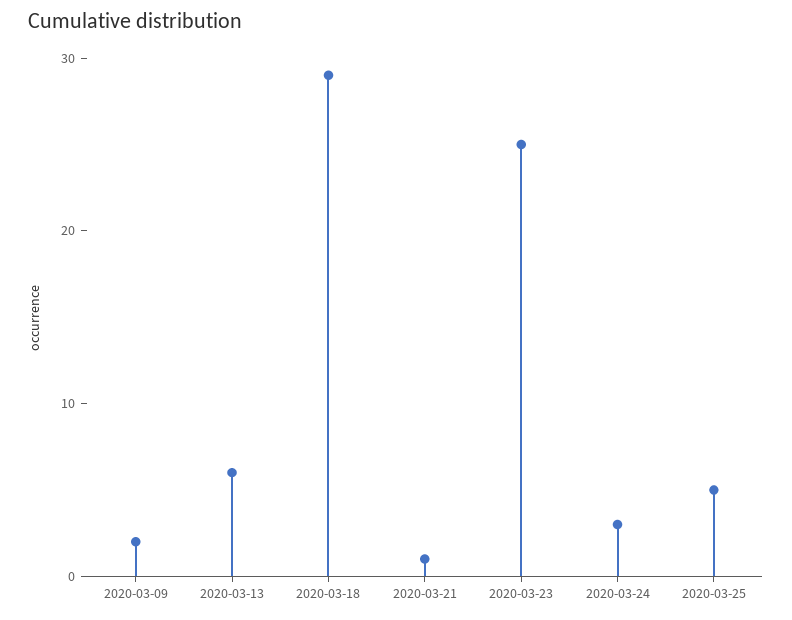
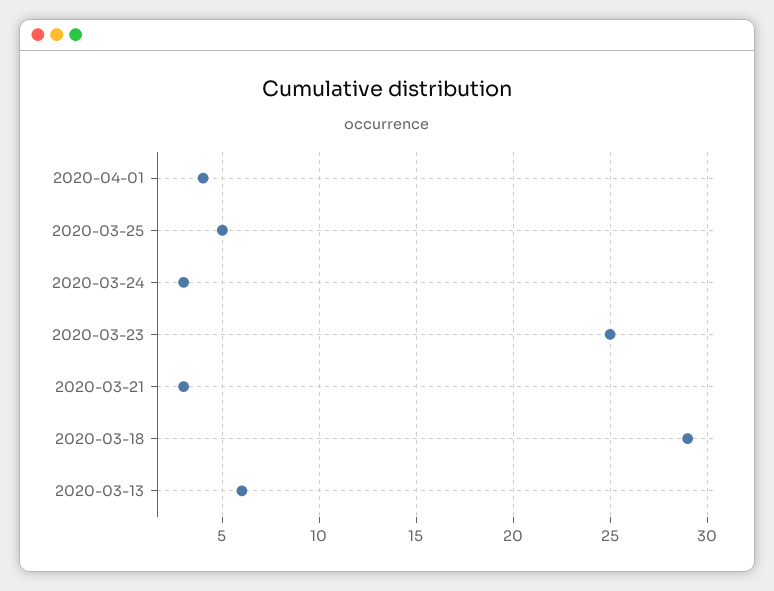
2020-03-09: 2 -> none
2020-03-21: 1 -> 3
2020-04-01: none -> 4

